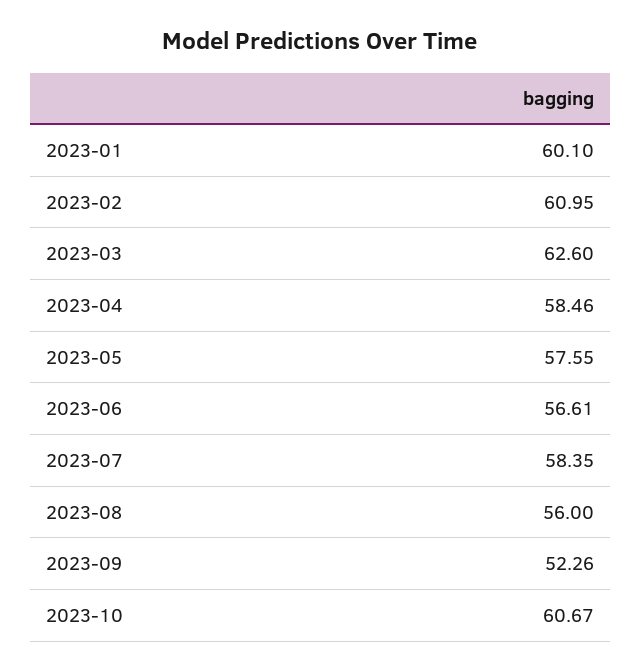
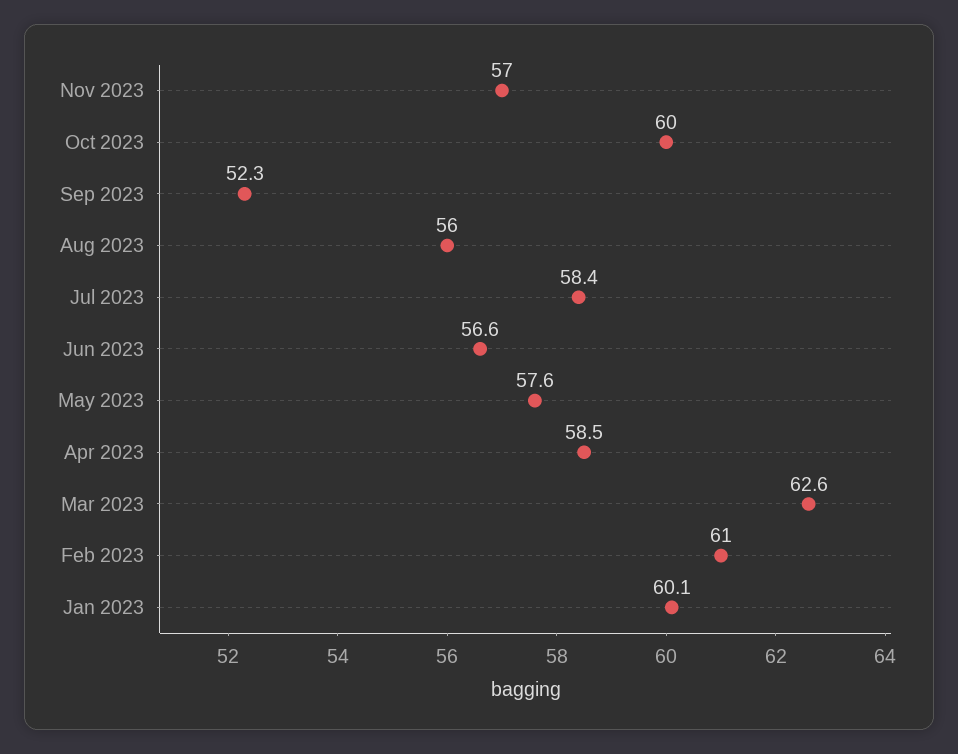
2023-10: 60.67 -> 60
Nov 2023: none -> 57

